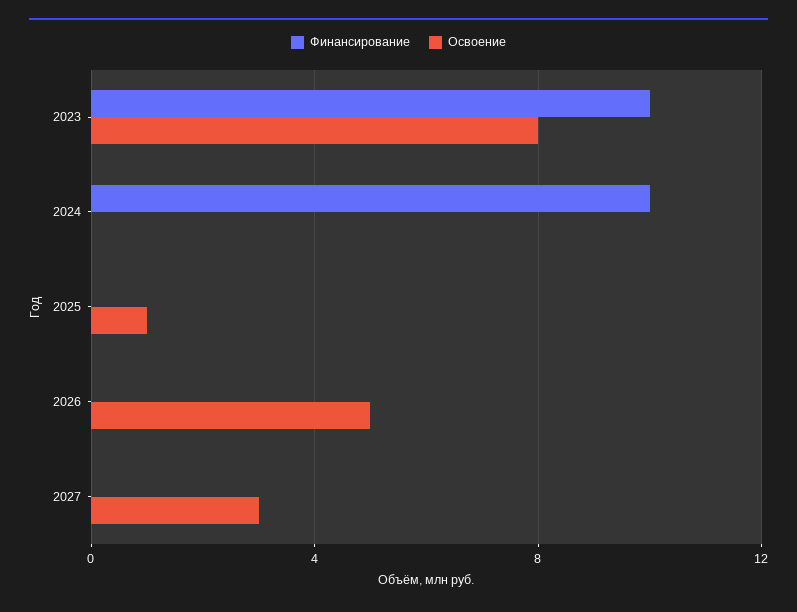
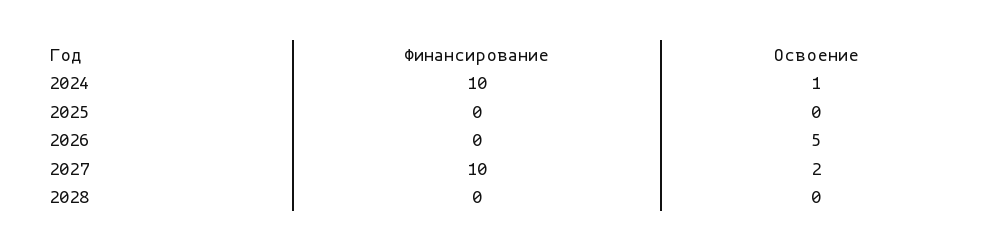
Финансирование, 2023: 10 -> none
Освоение, 2023: 8 -> none
Освоение, 2024: 0 -> 1
Освоение, 2025: 1 -> 0
Финансирование, 2027: 0 -> 10
Освоение, 2027: 3 -> 2
Финансирование, 2028: none -> 0
Освоение, 2028: none -> 0

